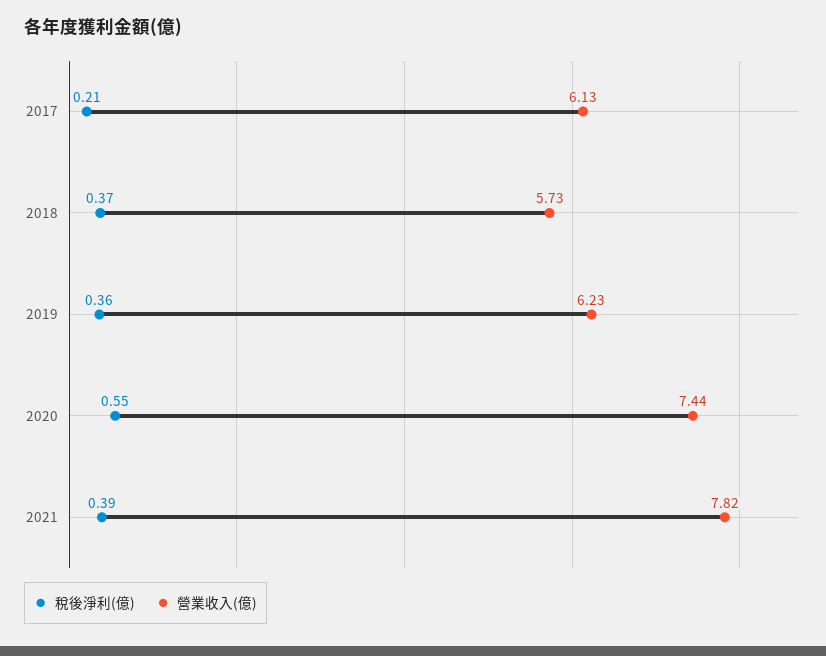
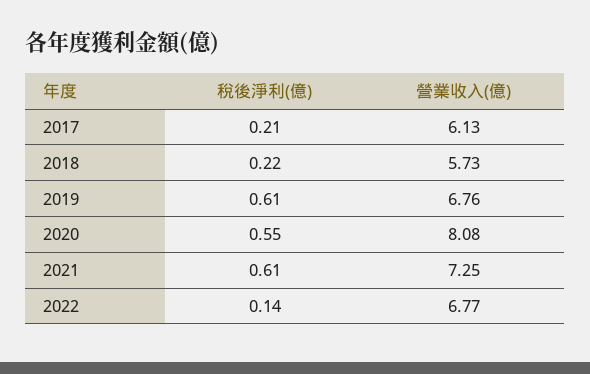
稅後淨利(億), 2018: 0.37 -> 0.22
稅後淨利(億), 2019: 0.36 -> 0.61
營業收入(億), 2019: 6.23 -> 6.76
營業收入(億), 2020: 7.44 -> 8.08
稅後淨利(億), 2021: 0.39 -> 0.61
營業收入(億), 2021: 7.82 -> 7.25
稅後淨利(億), 2022: none -> 0.14
營業收入(億), 2022: none -> 6.77

